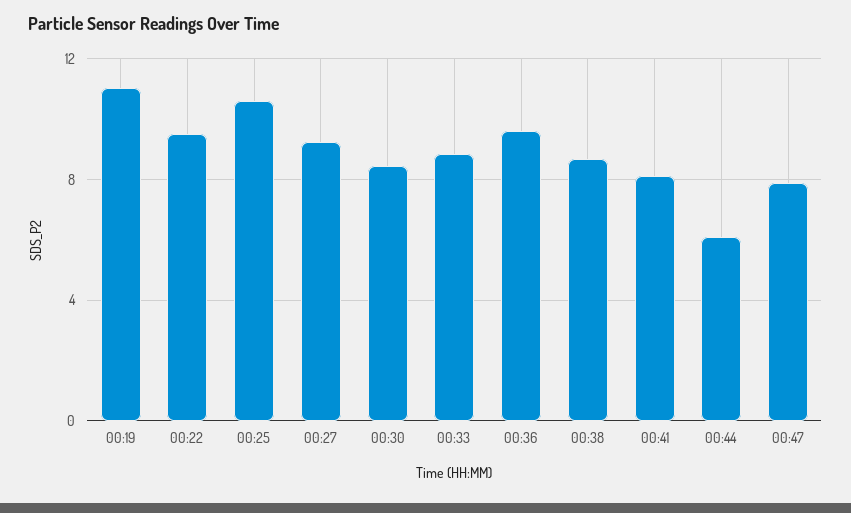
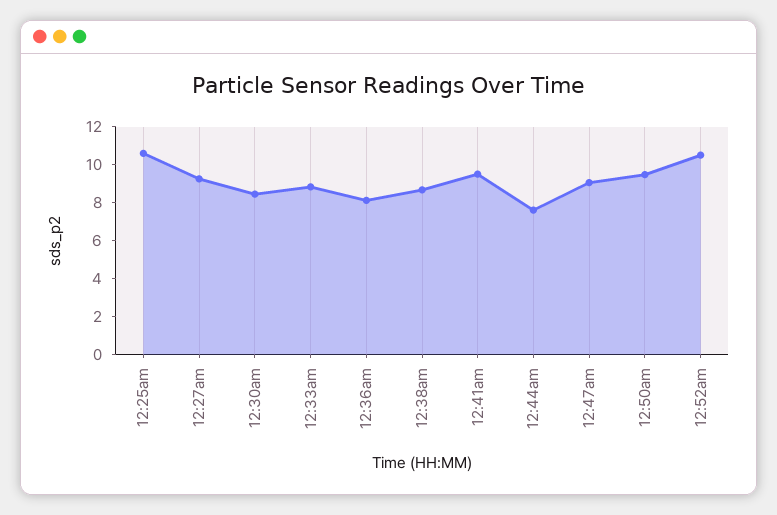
00:19: 11 -> none
00:22: 9.5 -> none
00:36: 9.5 -> 8
00:41: 8 -> 9.5
00:44: 6 -> 7.5
00:47: 8 -> 9
12:50am: none -> 9.5
12:52am: none -> 10.5

